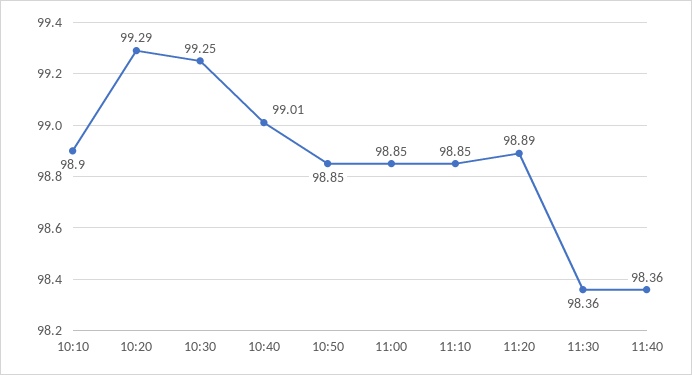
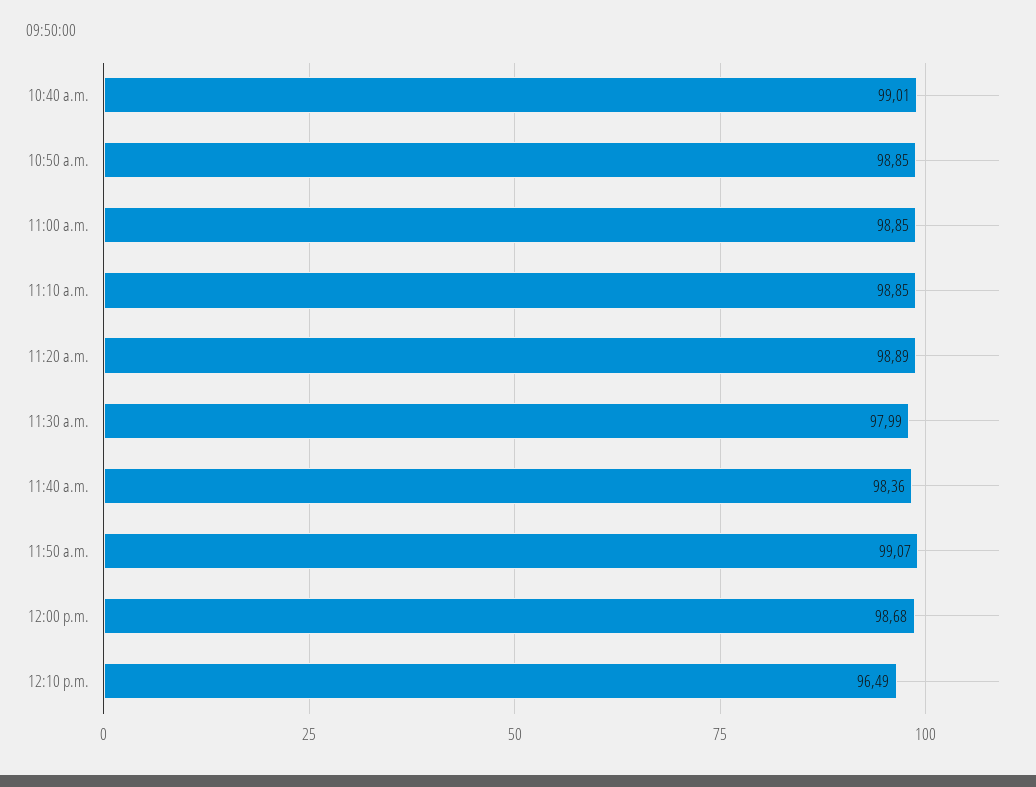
10:10: 98.9 -> none
10:20: 99.29 -> none
10:30: 99.25 -> none
11:30: 98.36 -> 97.99
11:50 a.m.: none -> 99.07
12:00 p.m.: none -> 98.68
12:10 p.m.: none -> 96.49

